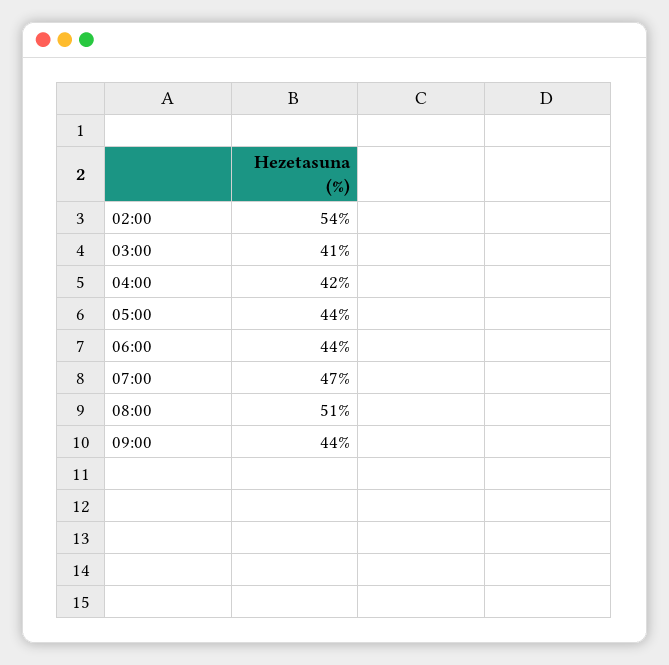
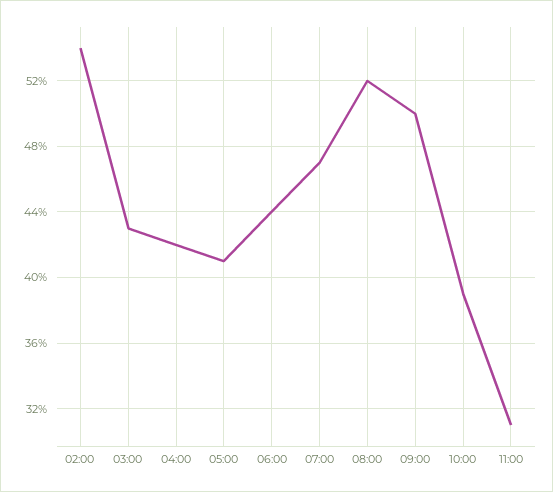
03:00: 41 -> 43
05:00: 44 -> 41
08:00: 51 -> 52
09:00: 44 -> 50
10:00: none -> 39
11:00: none -> 31

